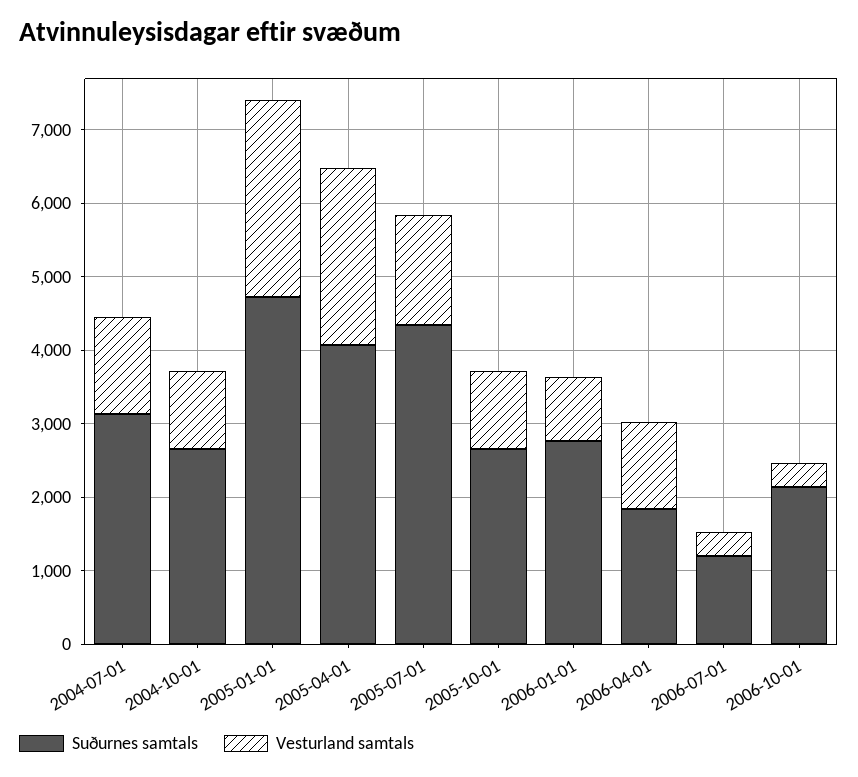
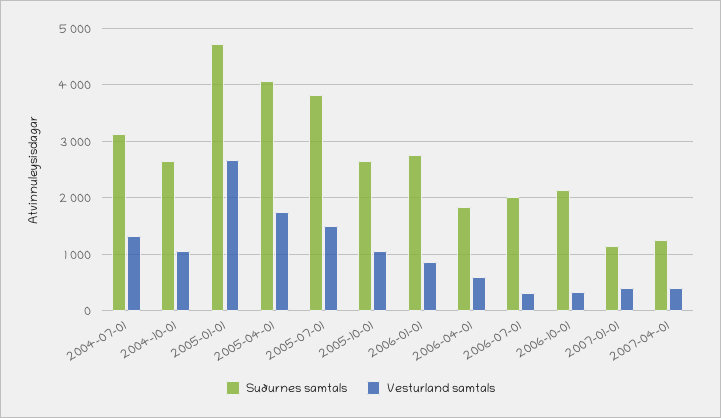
Vesturland samtals, 2005-04-01: 2400 -> 1800
Suðurnes samtals, 2005-07-01: 4400 -> 3800
Vesturland samtals, 2006-04-01: 1200 -> 600
Suðurnes samtals, 2006-07-01: 1200 -> 2000
Suðurnes samtals, 2007-01-01: none -> 1200
Vesturland samtals, 2007-01-01: none -> 400
Suðurnes samtals, 2007-04-01: none -> 1200
Vesturland samtals, 2007-04-01: none -> 400

